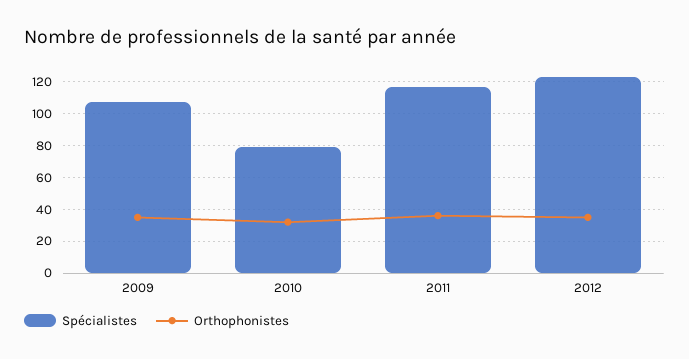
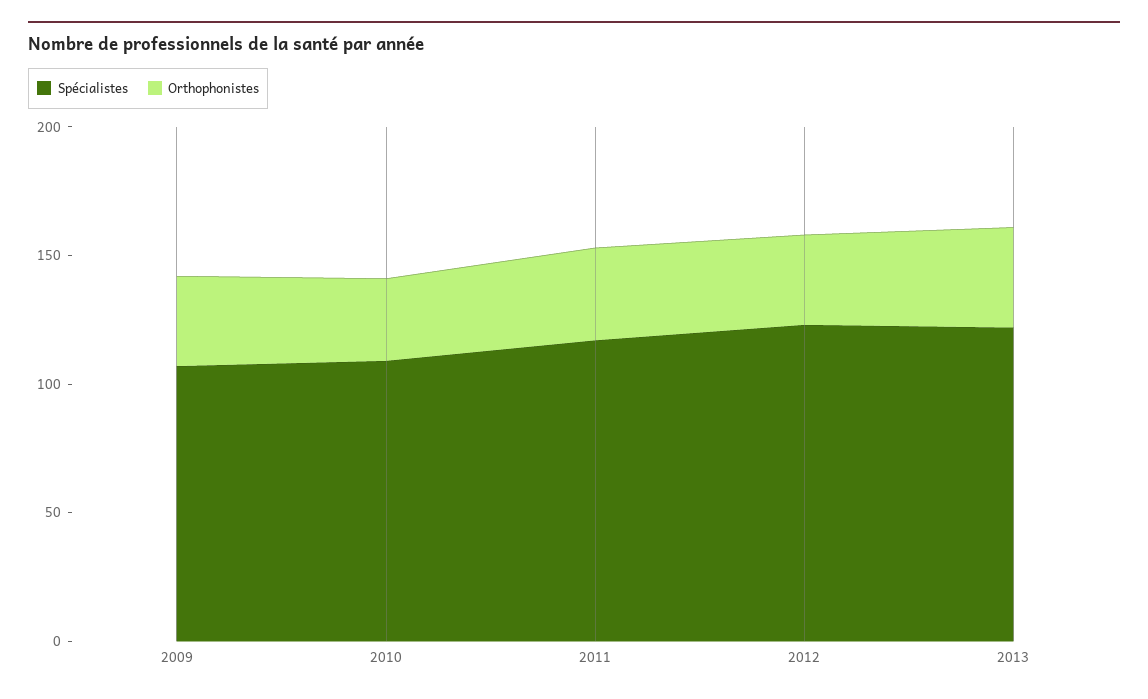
Spécialistes, 2010: 80 -> 110
Spécialistes, 2013: none -> 120
Orthophonistes, 2013: none -> 40

